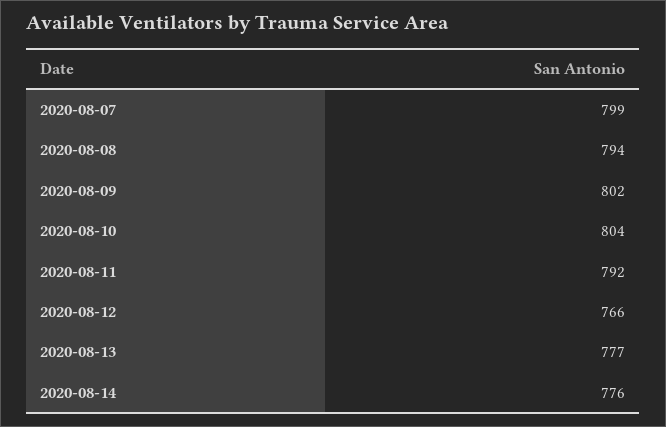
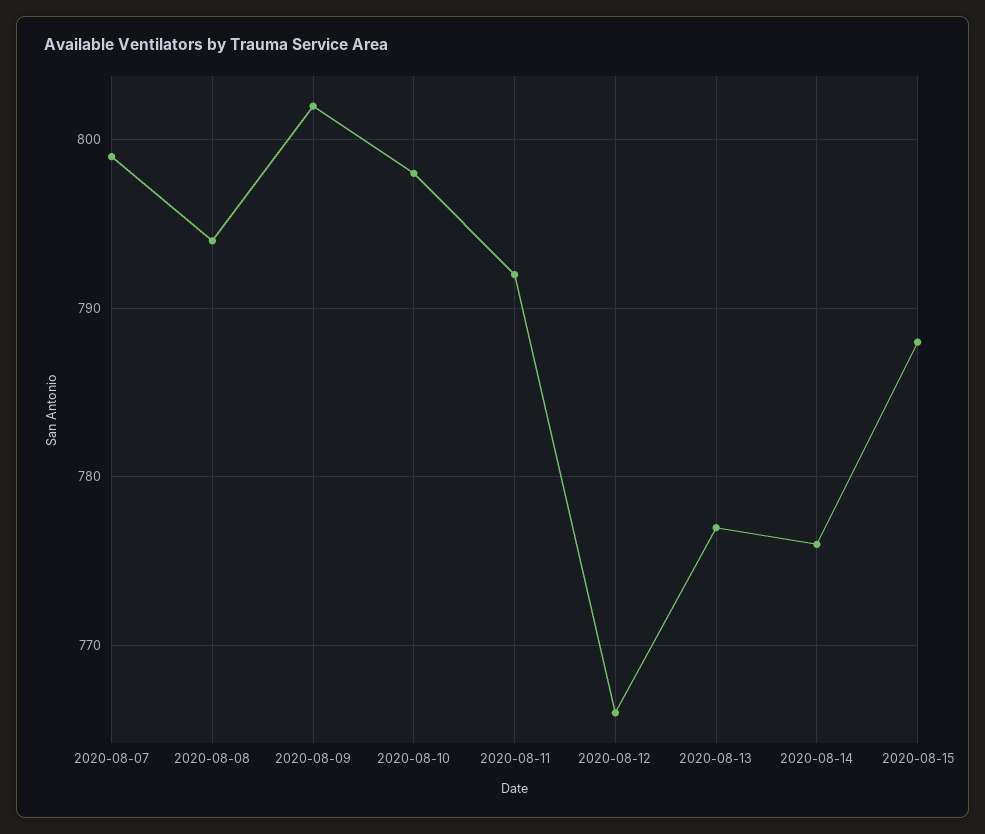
2020-08-10: 804 -> 798
2020-08-15: none -> 788

